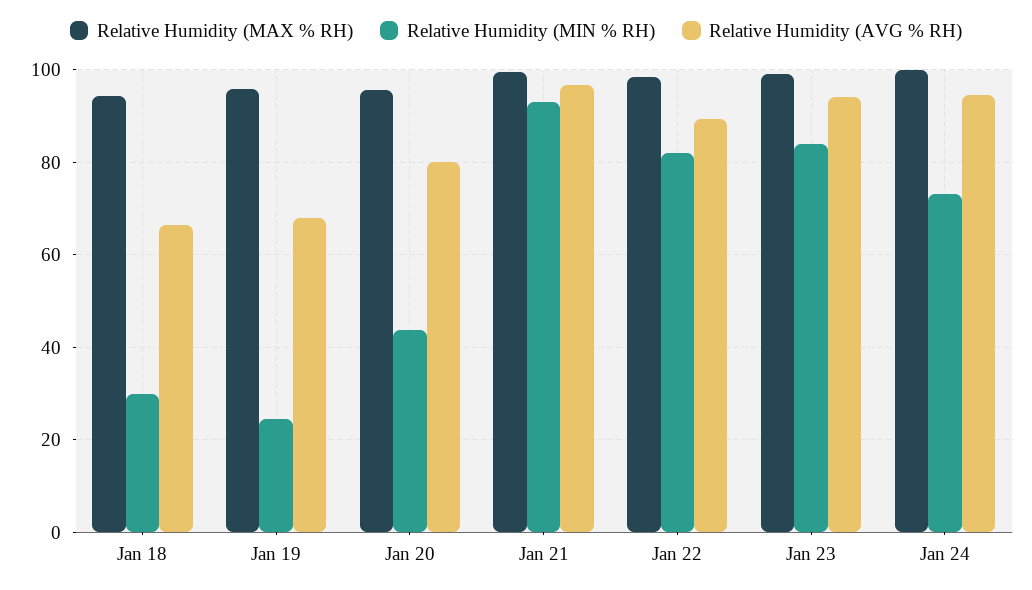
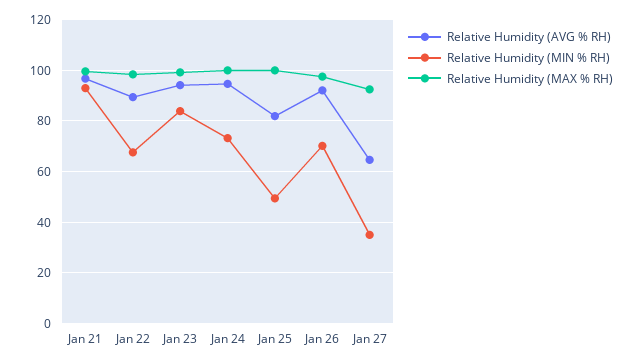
Relative Humidity (MAX % RH), Jan 18: 94 -> none
Relative Humidity (MIN % RH), Jan 18: 30 -> none
Relative Humidity (AVG % RH), Jan 18: 66 -> none
Relative Humidity (MAX % RH), Jan 19: 96 -> none
Relative Humidity (MIN % RH), Jan 19: 24 -> none
Relative Humidity (AVG % RH), Jan 19: 68 -> none
Relative Humidity (MAX % RH), Jan 20: 96 -> none
Relative Humidity (MIN % RH), Jan 20: 44 -> none
Relative Humidity (AVG % RH), Jan 20: 80 -> none
Relative Humidity (MIN % RH), Jan 22: 82 -> 67.5
Relative Humidity (AVG % RH), Jan 25: none -> 82.5
Relative Humidity (MIN % RH), Jan 25: none -> 50
Relative Humidity (MAX % RH), Jan 25: none -> 100
Relative Humidity (AVG % RH), Jan 26: none -> 92.5
Relative Humidity (MIN % RH), Jan 26: none -> 70
Relative Humidity (MAX % RH), Jan 26: none -> 97.5
Relative Humidity (AVG % RH), Jan 27: none -> 65
Relative Humidity (MIN % RH), Jan 27: none -> 35
Relative Humidity (MAX % RH), Jan 27: none -> 92.5

